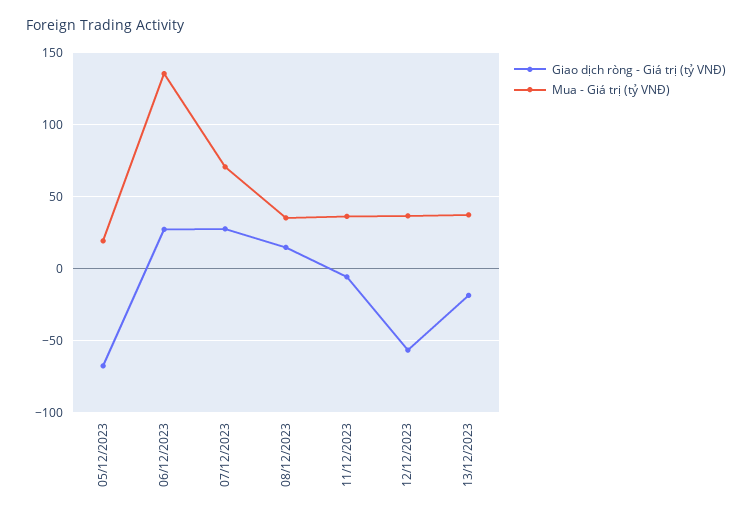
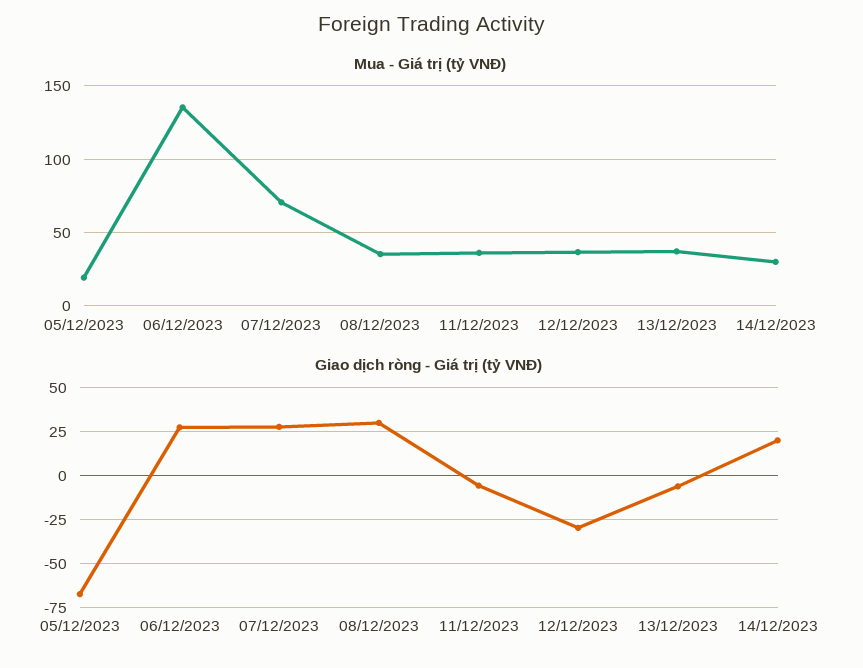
Giao dịch ròng - Giá trị (tỷ VNĐ), 08/12/2023: 15 -> 30
Giao dịch ròng - Giá trị (tỷ VNĐ), 12/12/2023: -55 -> -30
Giao dịch ròng - Giá trị (tỷ VNĐ), 13/12/2023: -20 -> -5
Mua - Giá trị (tỷ VNĐ), 14/12/2023: none -> 30
Giao dịch ròng - Giá trị (tỷ VNĐ), 14/12/2023: none -> 20

